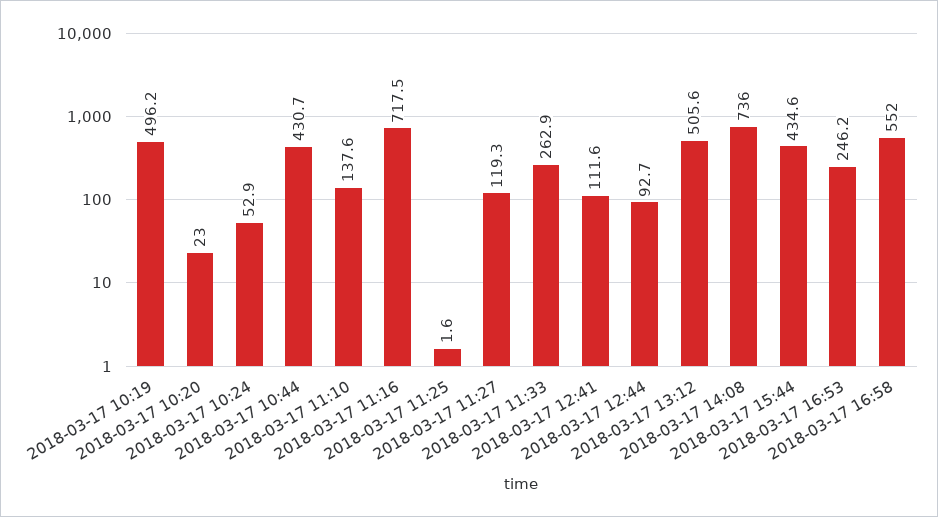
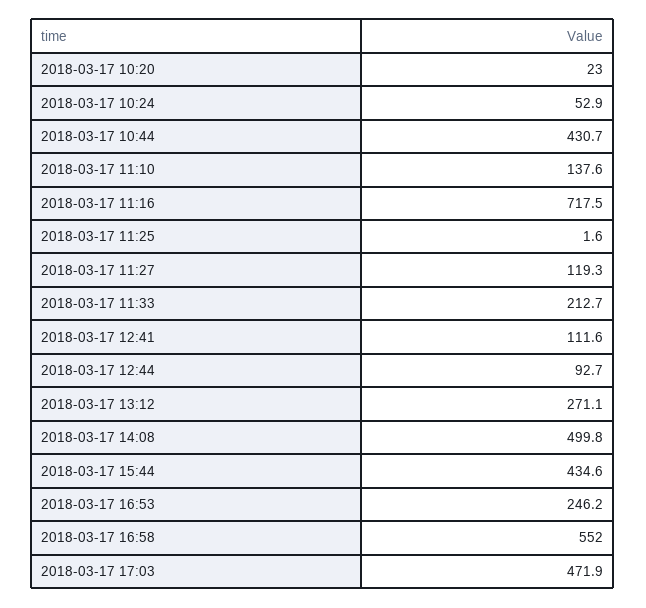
2018-03-17 10:19: 496.2 -> none
2018-03-17 11:33: 262.9 -> 212.7
2018-03-17 13:12: 505.6 -> 271.1
2018-03-17 14:08: 736 -> 499.8
2018-03-17 17:03: none -> 471.9

